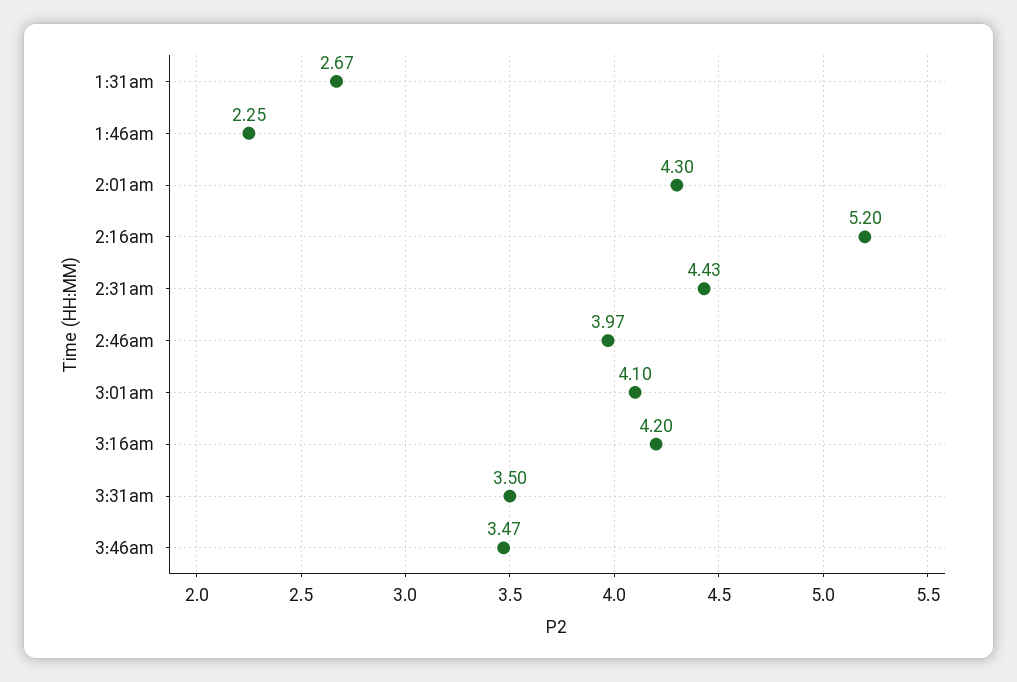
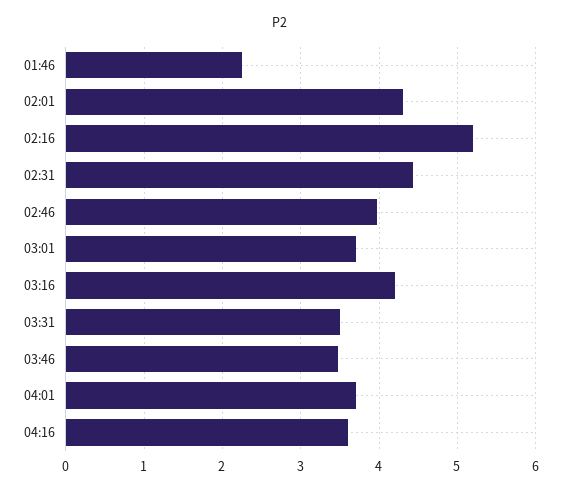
1:31am: 2.67 -> none
3:01am: 4.1 -> 3.7
04:01: none -> 3.7
04:16: none -> 3.6

